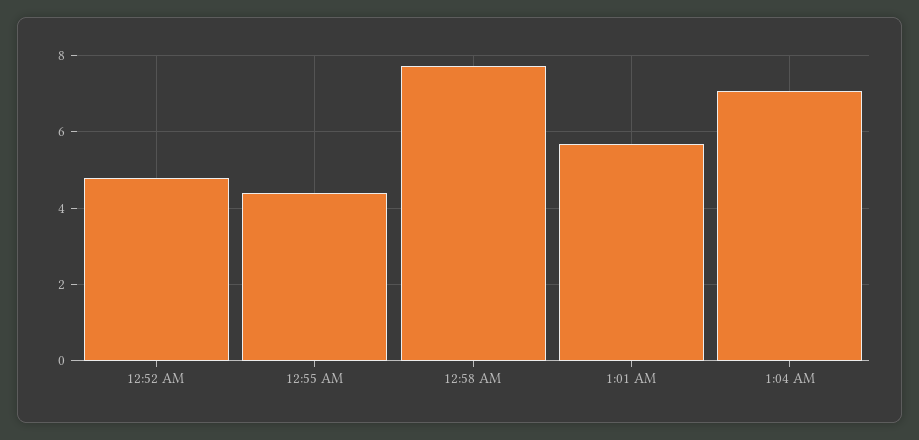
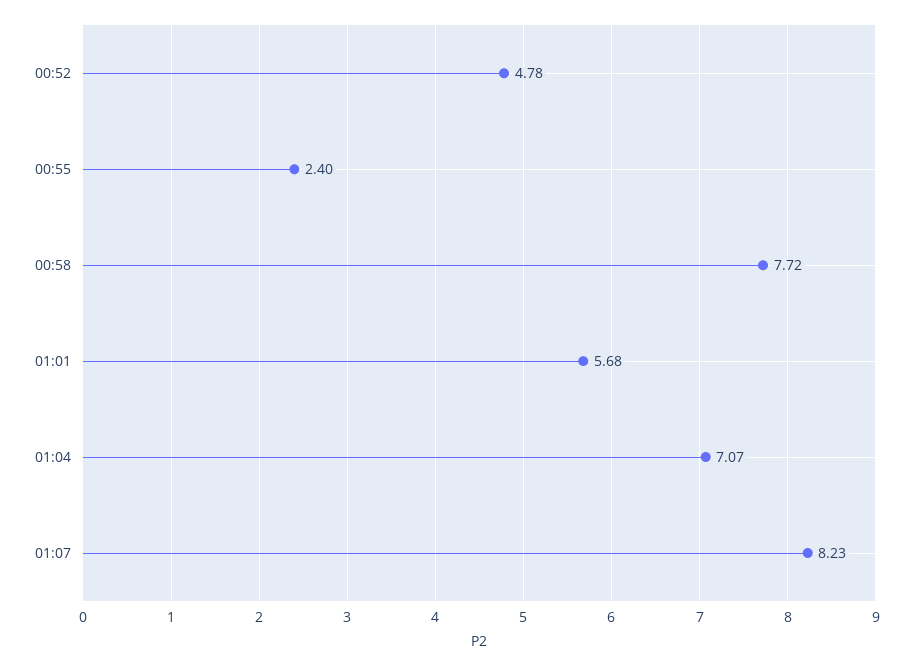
12:55 AM: 4.4 -> 2.4
01:07: none -> 8.23

